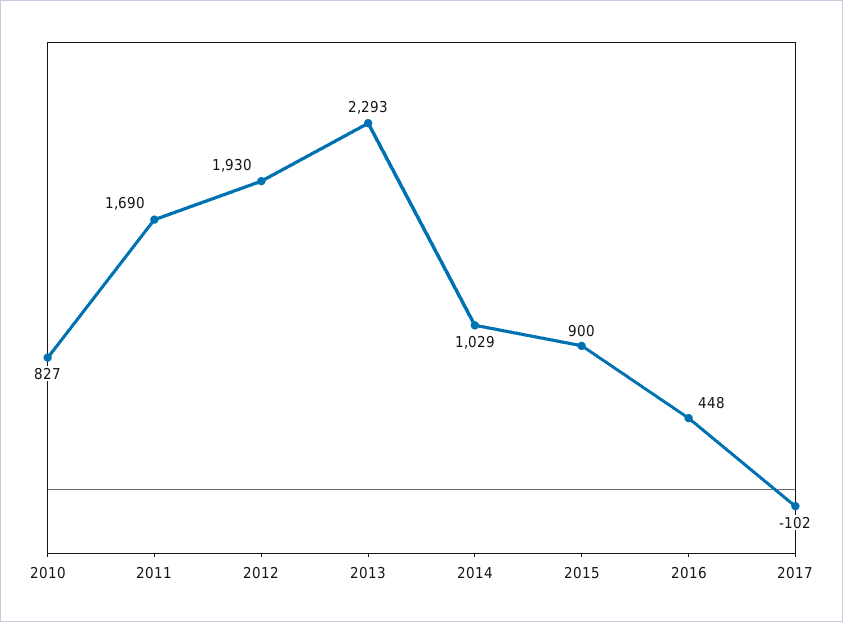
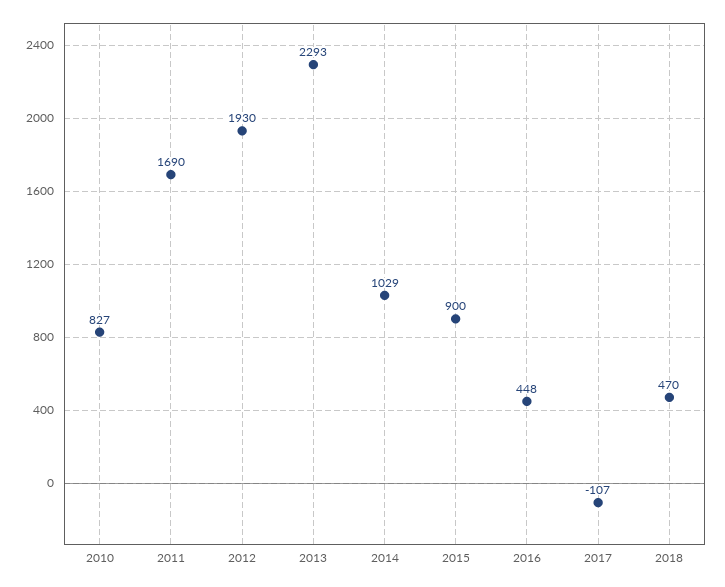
2017: -102 -> -107
2018: none -> 470

